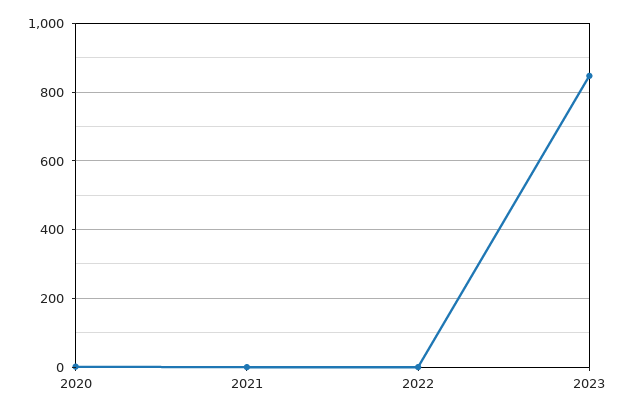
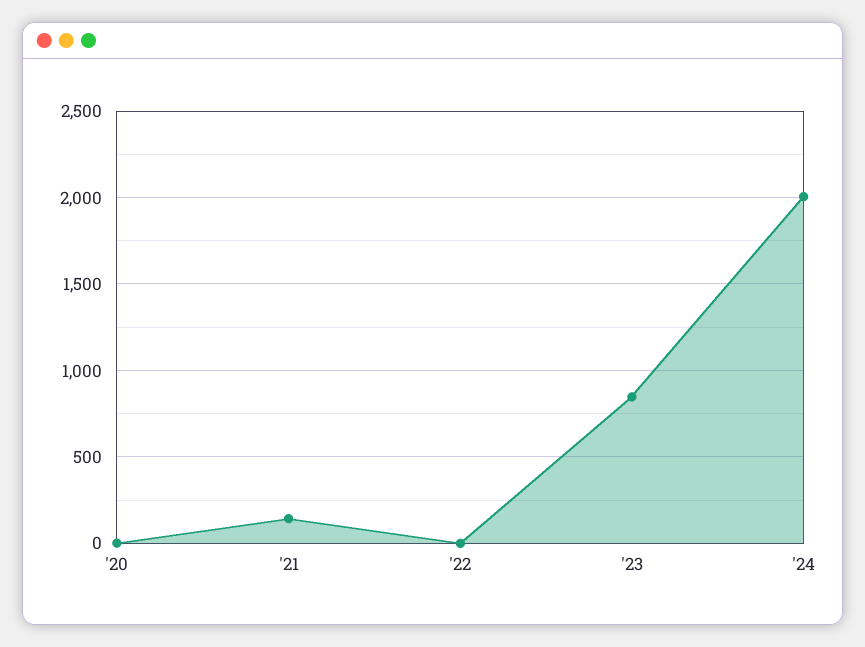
2021: 0 -> 150
'24: none -> 2000

